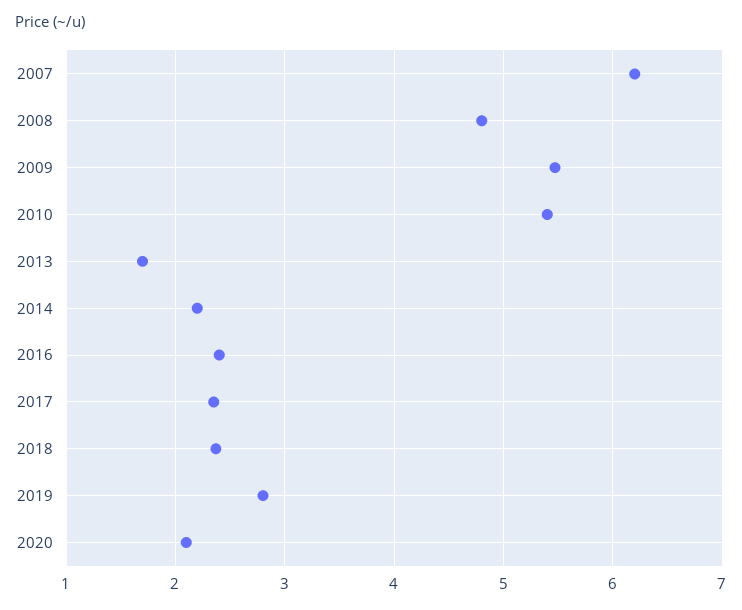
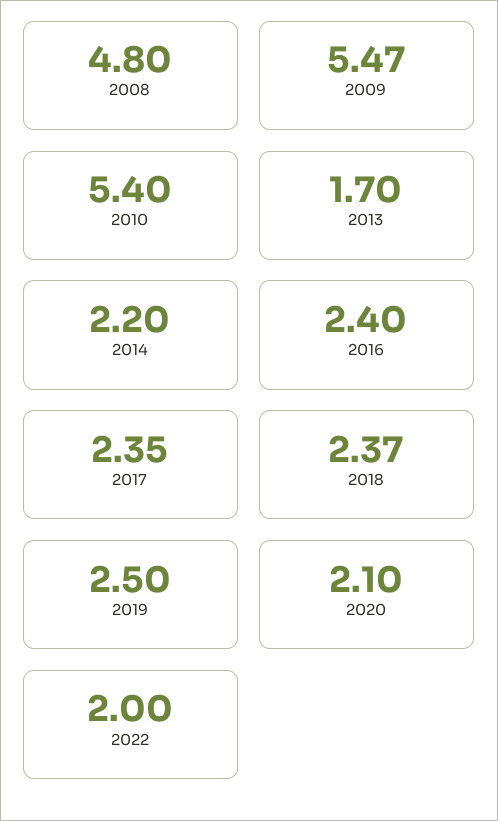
2007: 6.2 -> none
2019: 2.8 -> 2.5
2022: none -> 2

